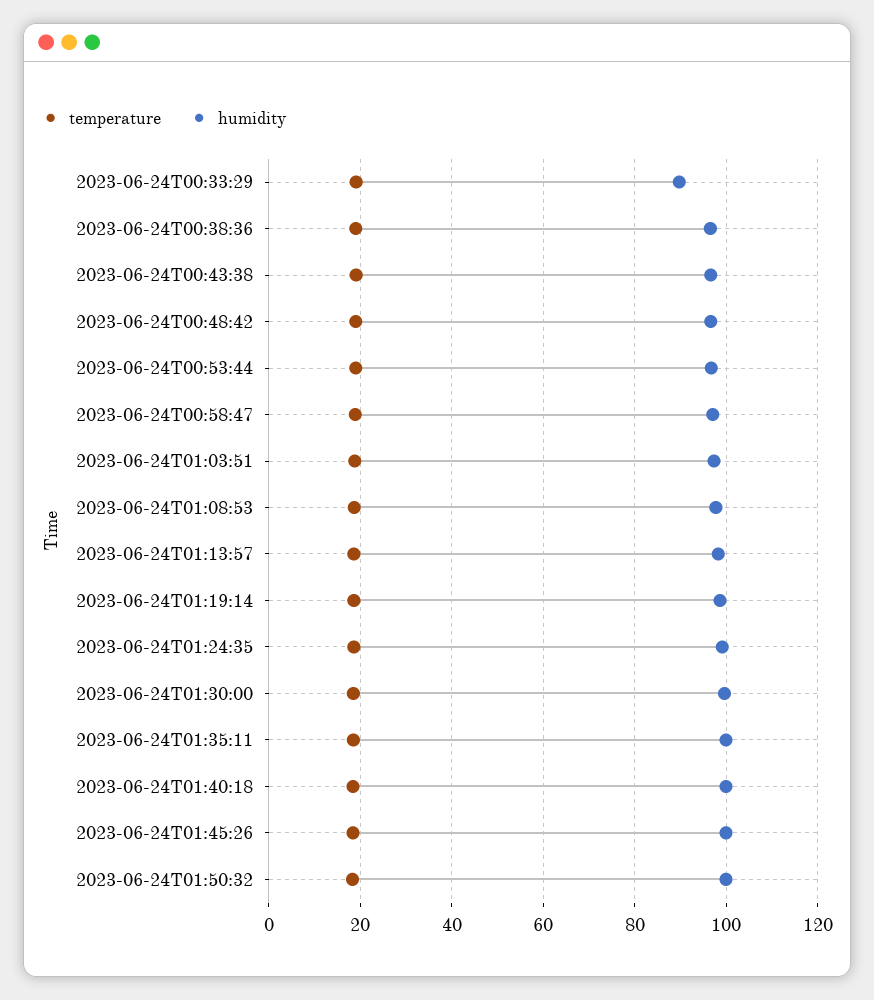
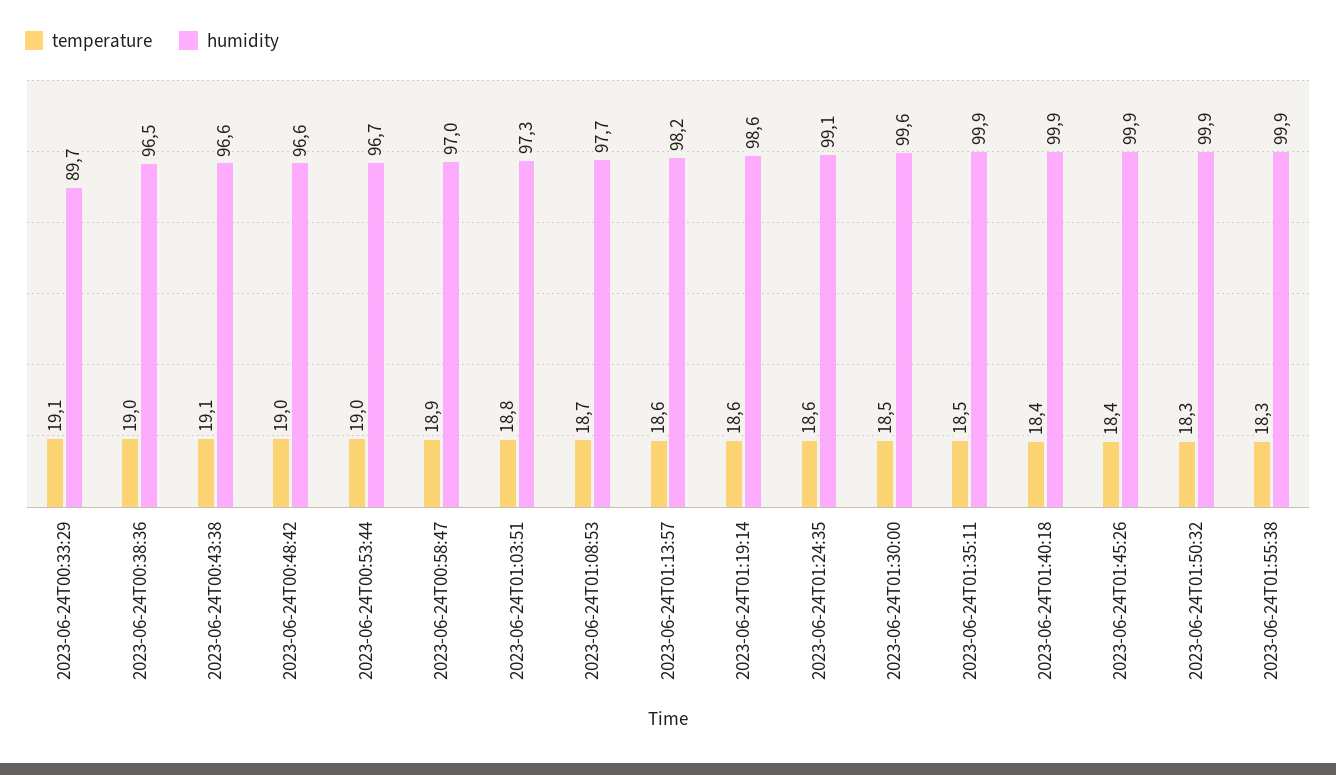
temperature, 2023-06-24T01:55:38: none -> 18.3
humidity, 2023-06-24T01:55:38: none -> 99.9

